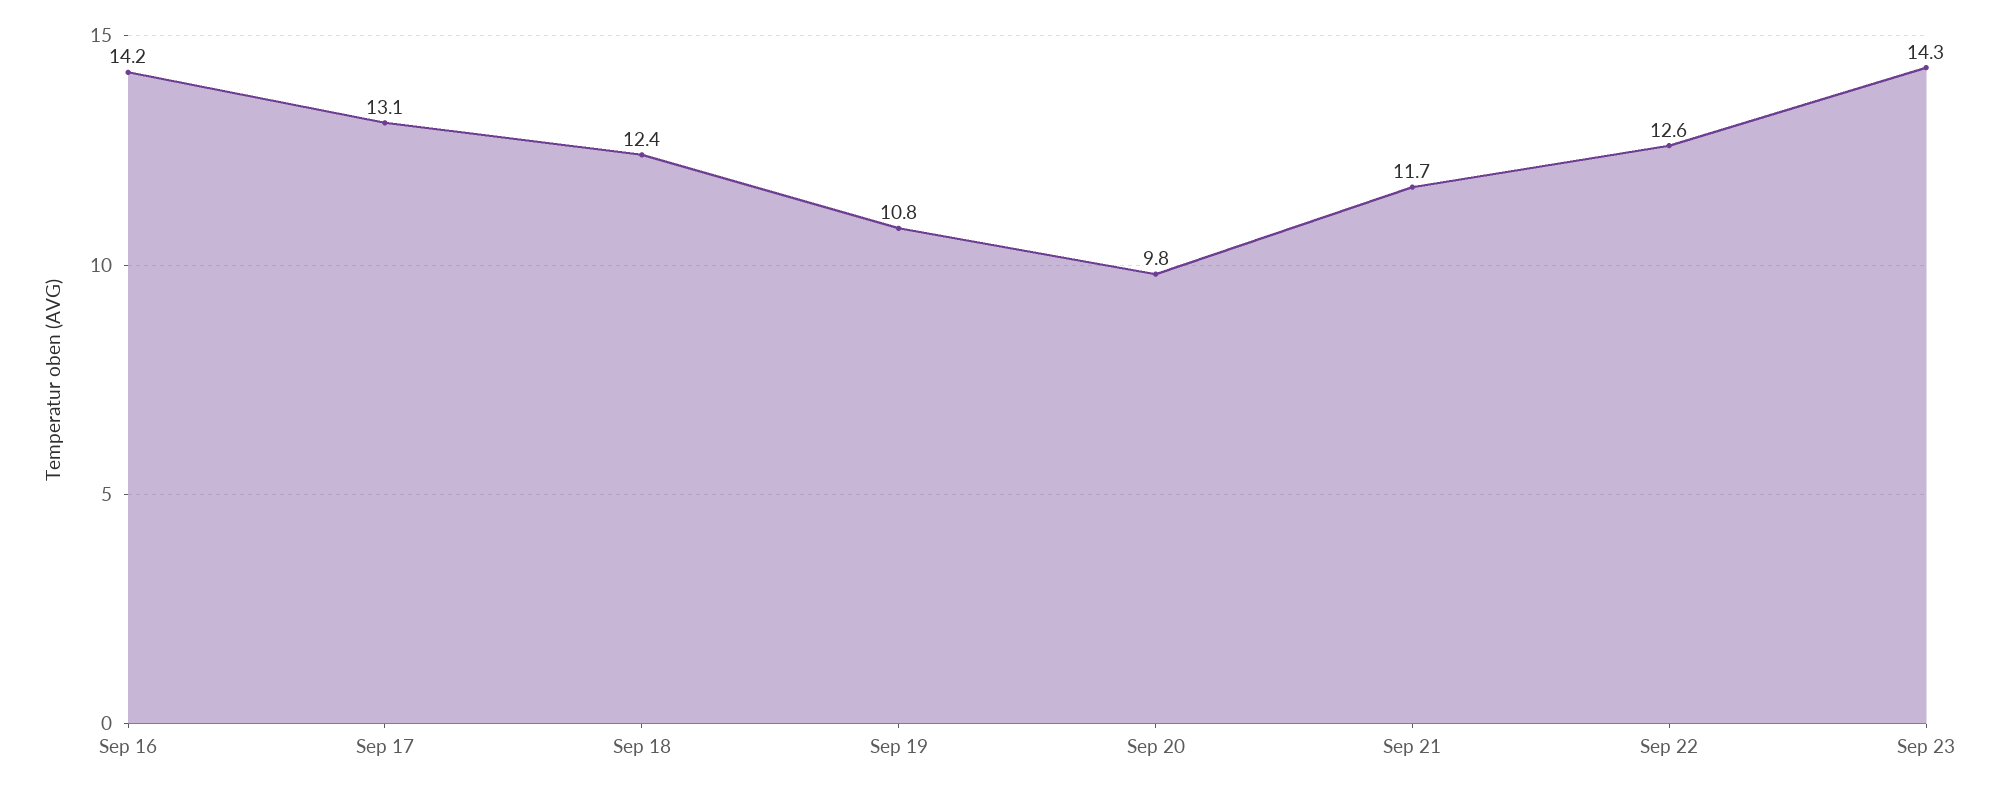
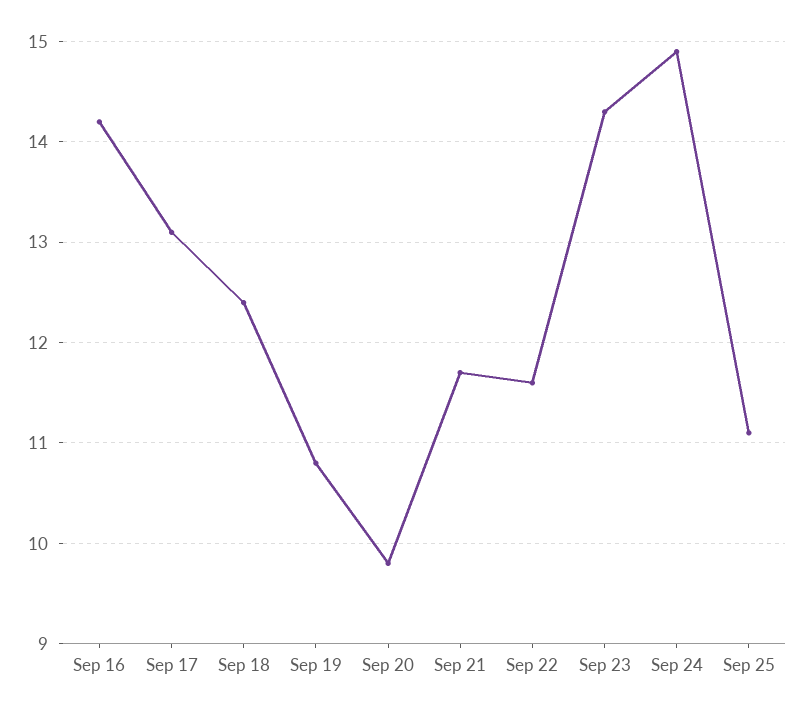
Sep 22: 12.6 -> 11.6
Sep 24: none -> 14.9
Sep 25: none -> 11.1

